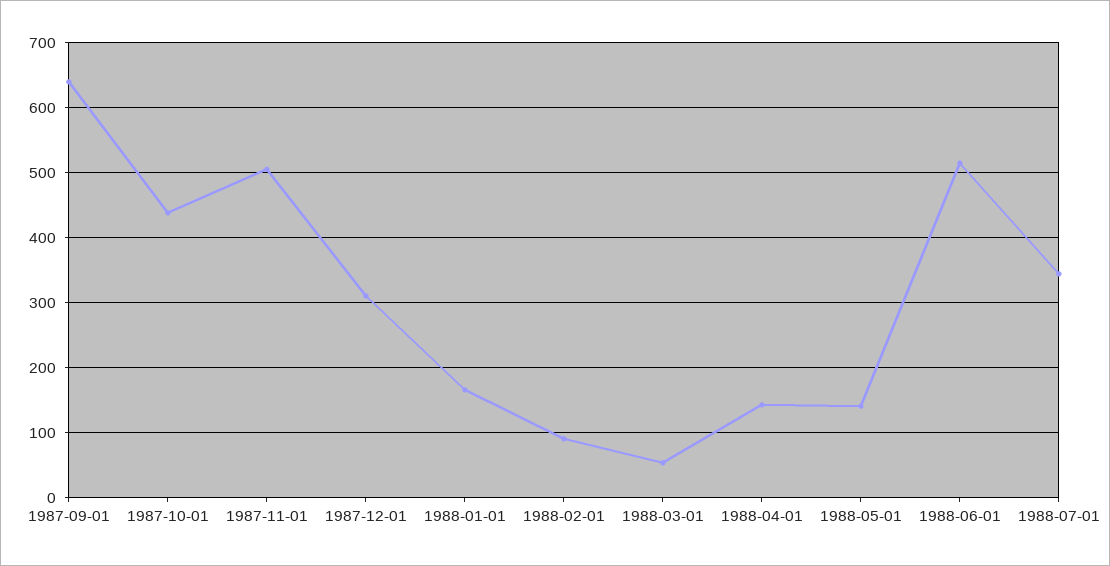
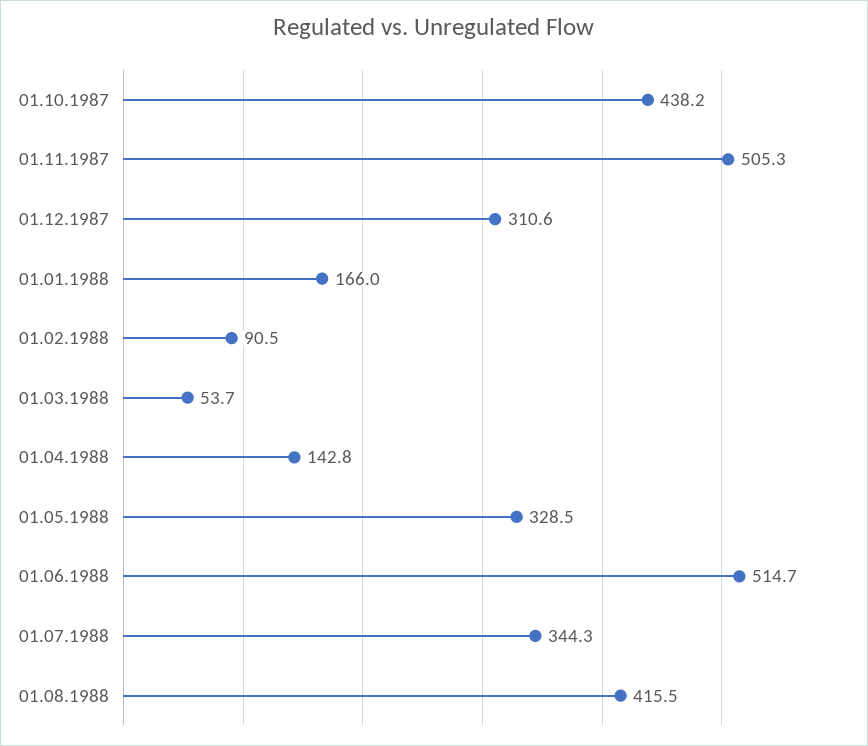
1987-09-01: 640 -> none
1988-05-01: 140 -> 328.5
01.08.1988: none -> 415.5

